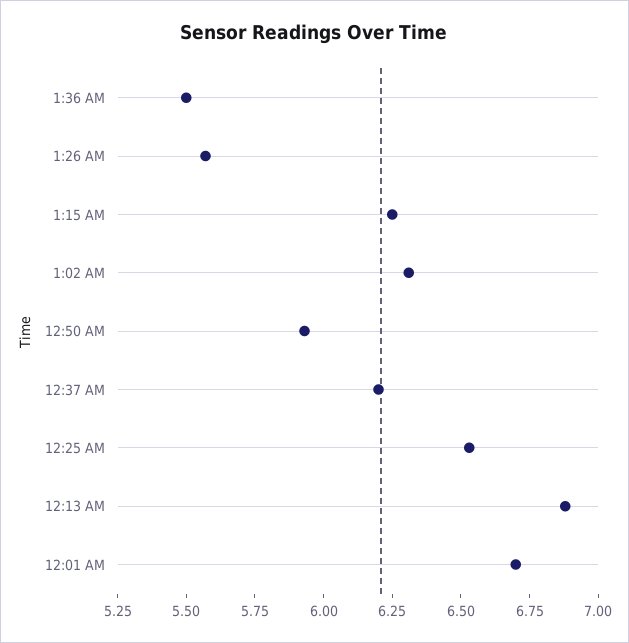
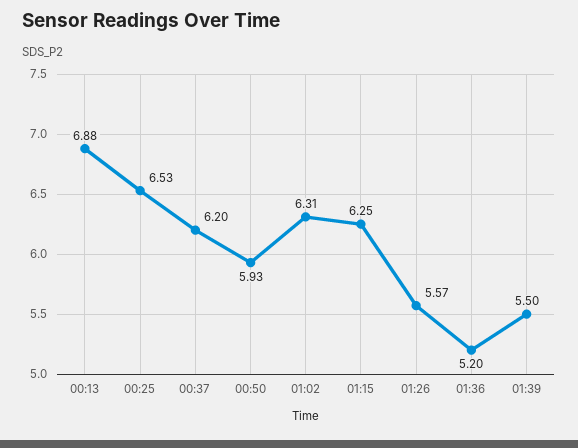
1:36 AM: 5.5 -> 5.2
12:01 AM: 6.7 -> none
01:39: none -> 5.5

